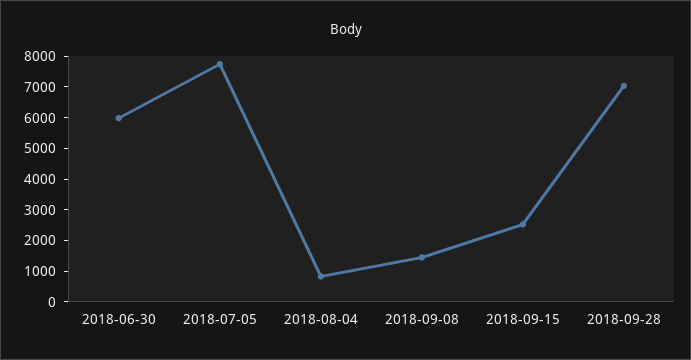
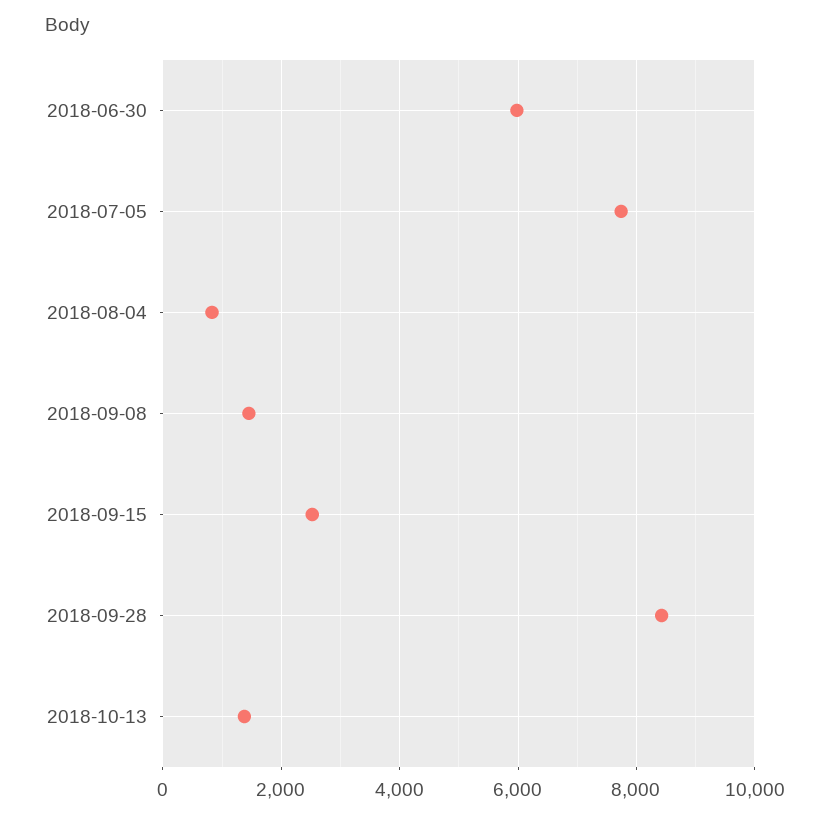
2018-09-28: 7000 -> 8400
2018-10-13: none -> 1400

